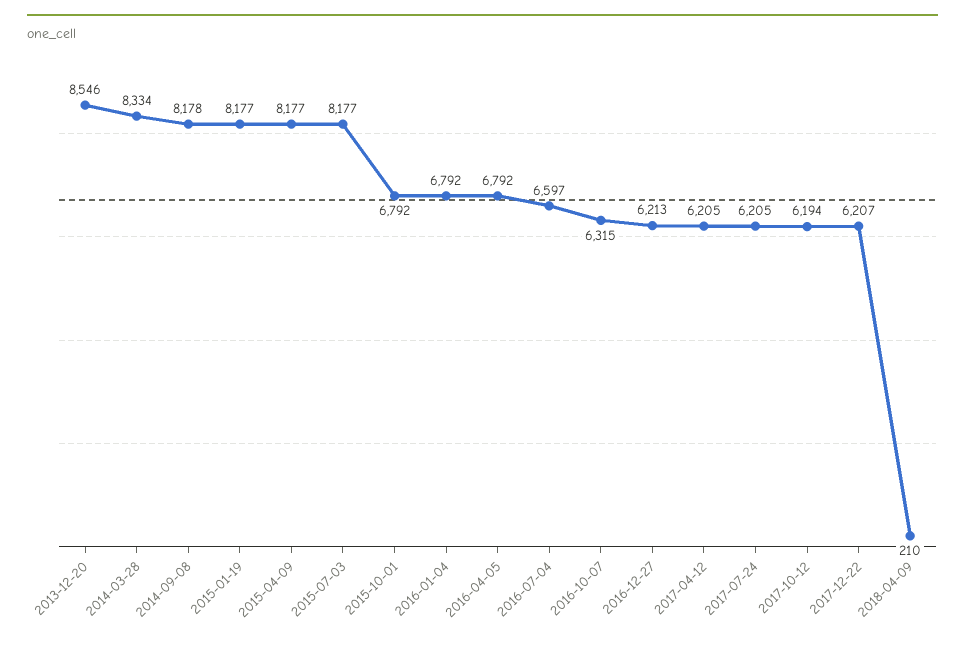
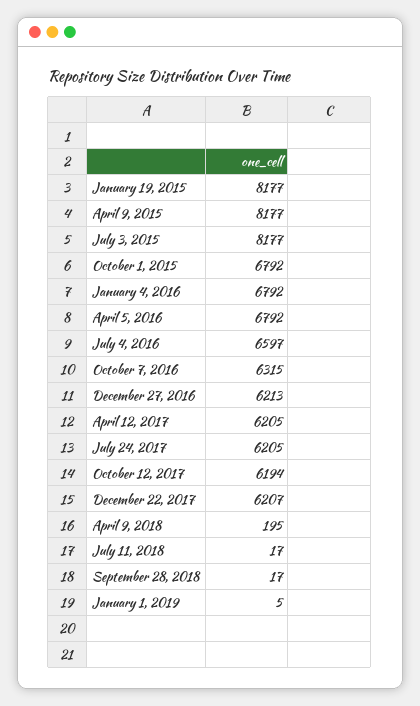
2013-12-20: 8546 -> none
2014-03-28: 8334 -> none
2014-09-08: 8178 -> none
2018-04-09: 210 -> 195
July 11, 2018: none -> 17
September 28, 2018: none -> 17
January 1, 2019: none -> 5

